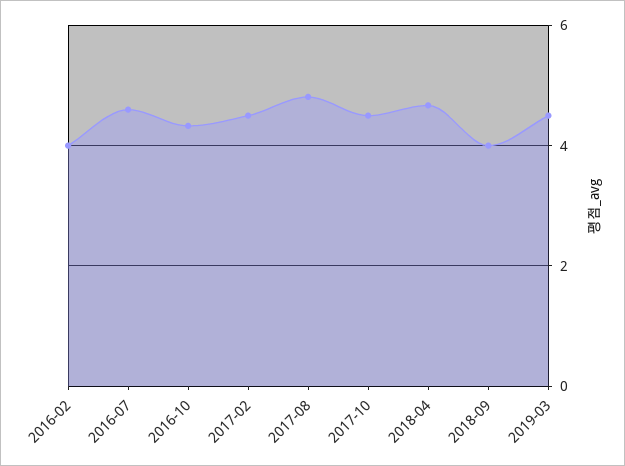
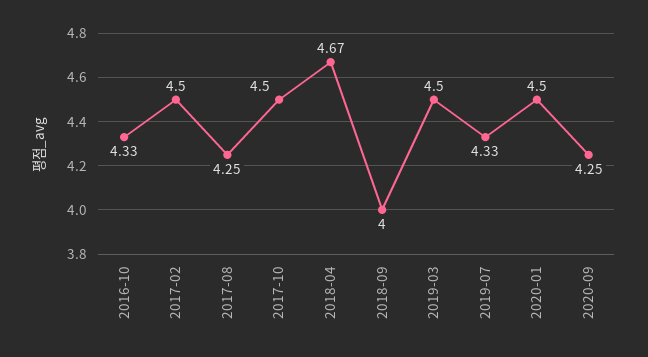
2016-02: 4 -> none
2016-07: 4.6 -> none
2017-08: 4.8 -> 4.25
2019-07: none -> 4.33
2020-01: none -> 4.5
2020-09: none -> 4.25

